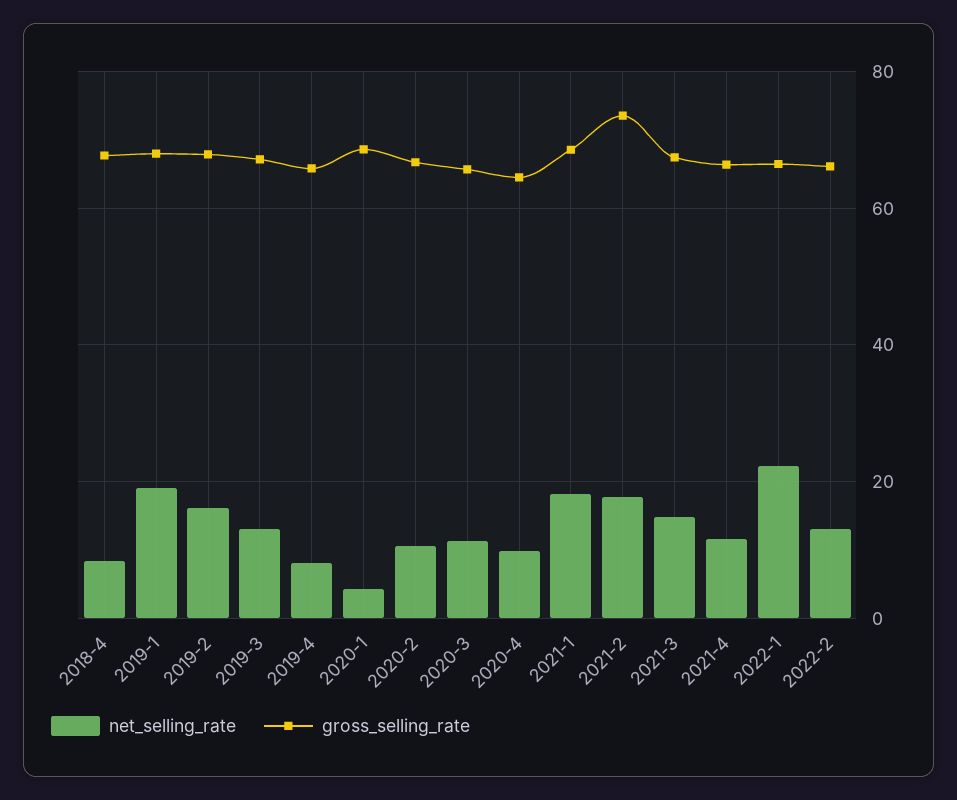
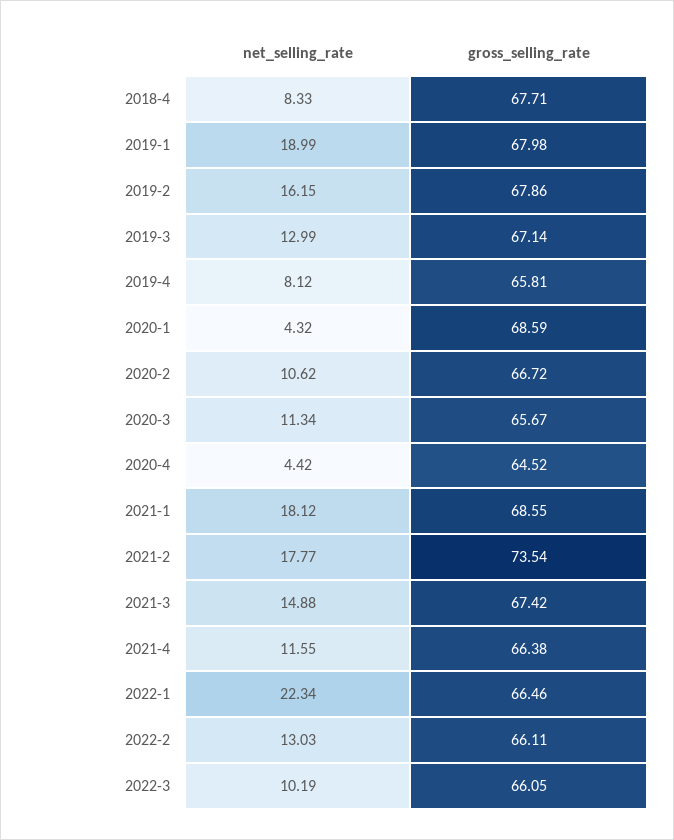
net_selling_rate, 2020-4: 10 -> 4.42
net_selling_rate, 2022-3: none -> 10.19
gross_selling_rate, 2022-3: none -> 66.05

